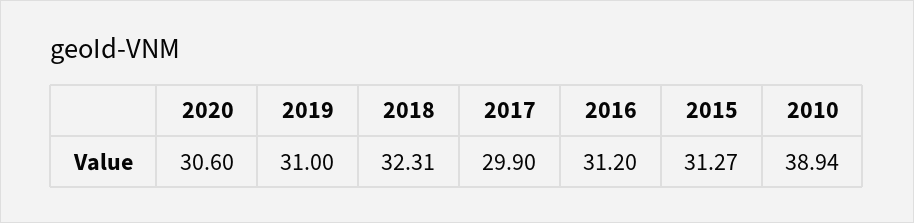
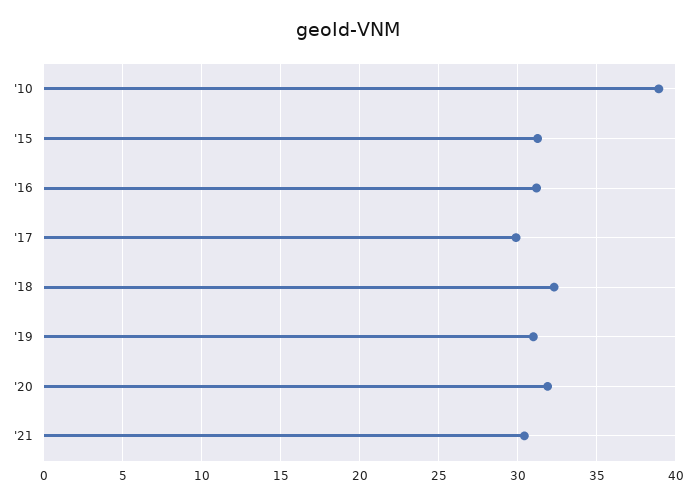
2020: 30.6 -> 32
'21: none -> 30.5

